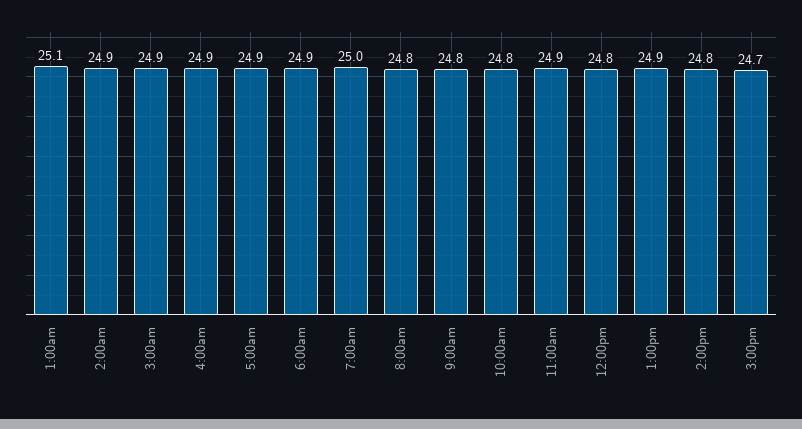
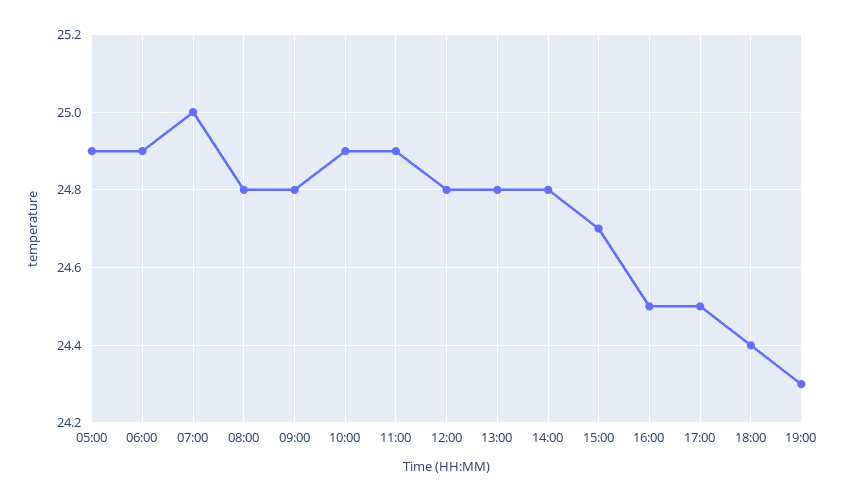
1:00am: 25.1 -> none
2:00am: 24.9 -> none
3:00am: 24.9 -> none
4:00am: 24.9 -> none
10:00am: 24.8 -> 24.9
1:00pm: 24.9 -> 24.8
16:00: none -> 24.5
17:00: none -> 24.5
18:00: none -> 24.4
19:00: none -> 24.3

